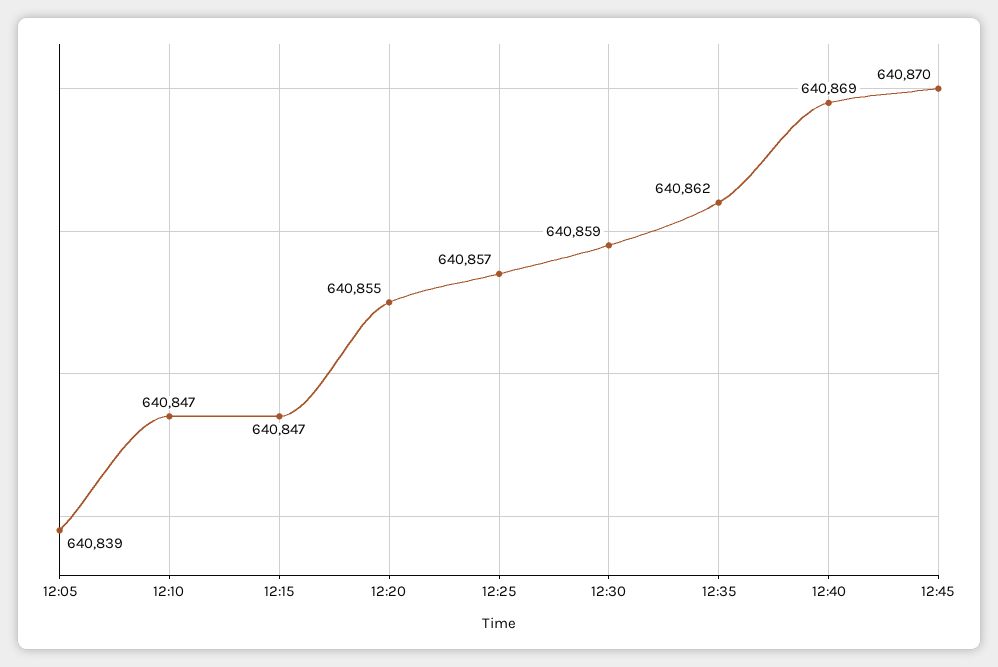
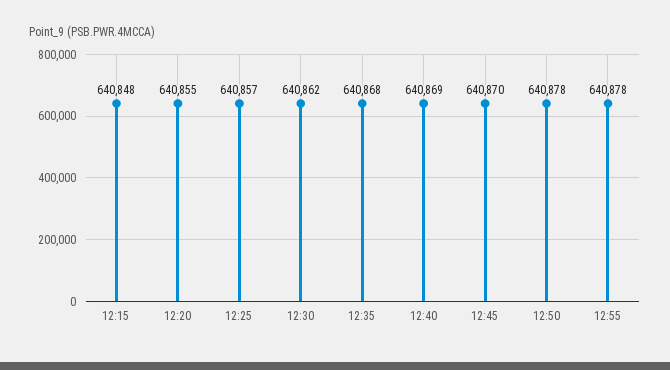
12:05: 640839 -> none
12:10: 640847 -> none
12:15: 640847 -> 640848
12:30: 640859 -> 640862
12:35: 640862 -> 640868
12:50: none -> 640878
12:55: none -> 640878

